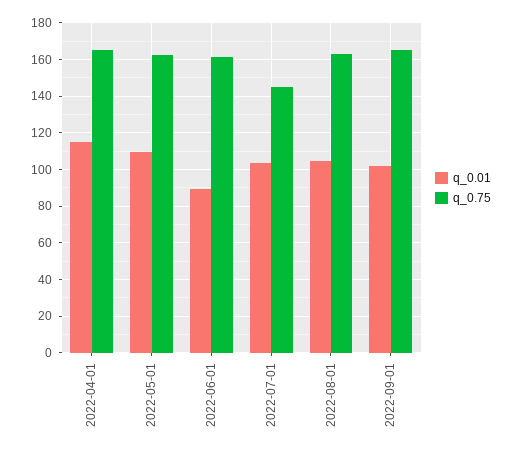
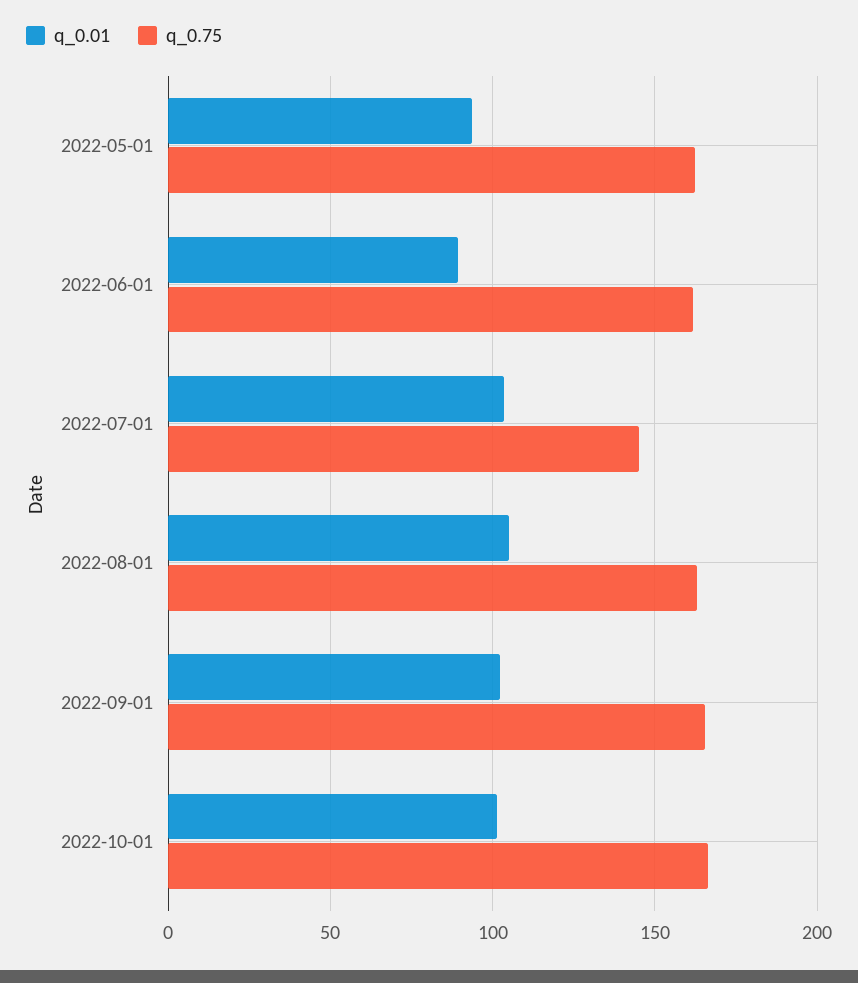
q_0.01, 2022-04-01: 115 -> none
q_0.75, 2022-04-01: 165 -> none
q_0.01, 2022-05-01: 110 -> 95
q_0.01, 2022-10-01: none -> 100
q_0.75, 2022-10-01: none -> 165

